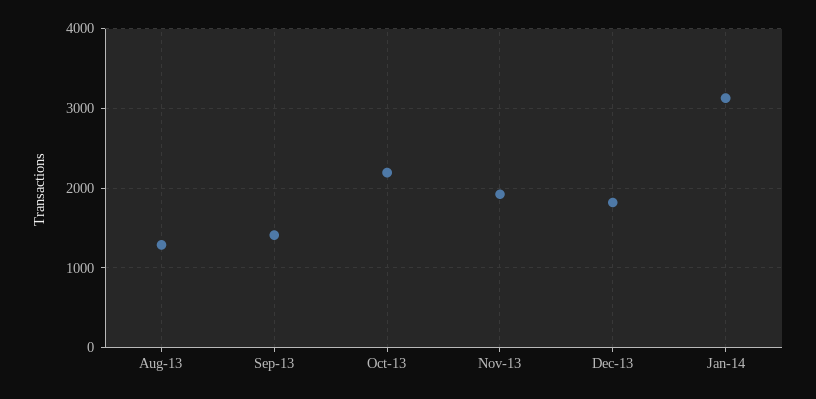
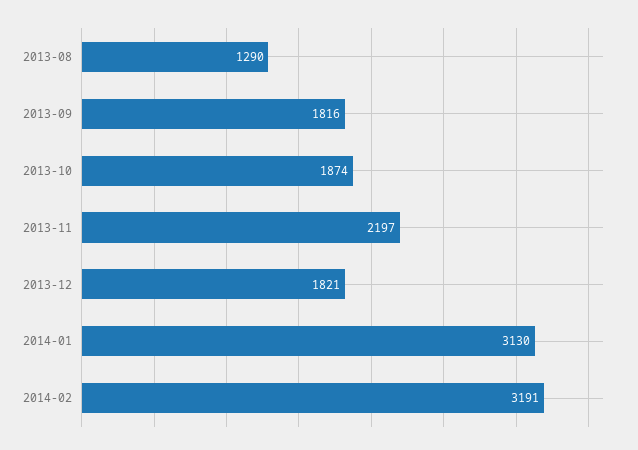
Sep-13: 1400 -> 1816
Oct-13: 2200 -> 1874
Nov-13: 1900 -> 2197
2014-02: none -> 3191

